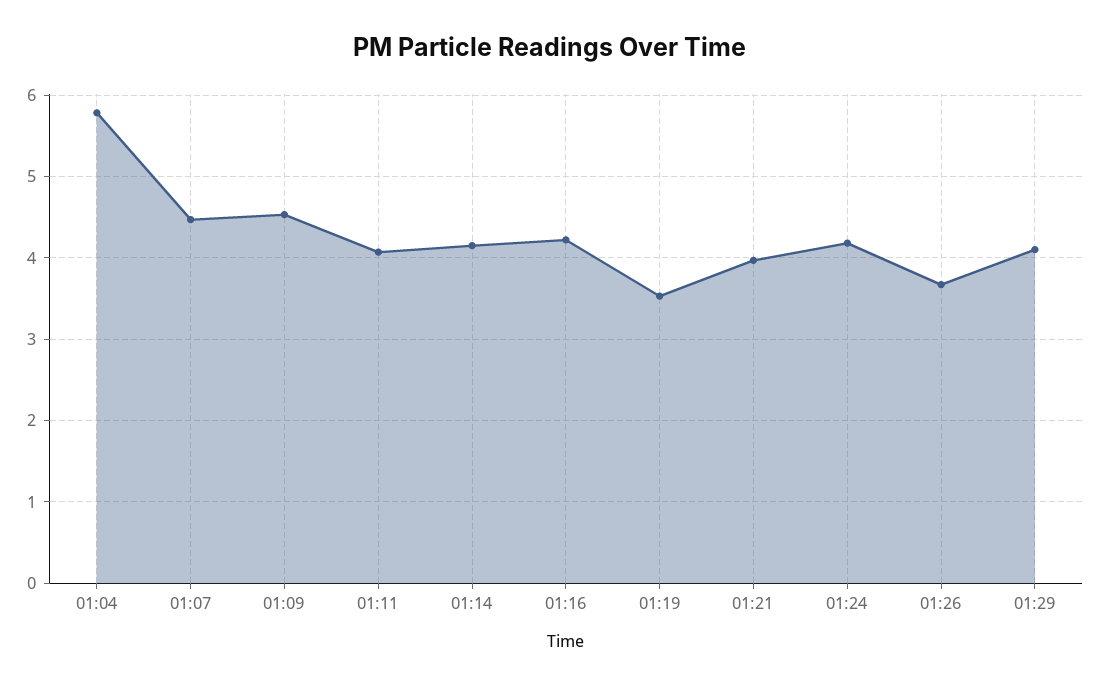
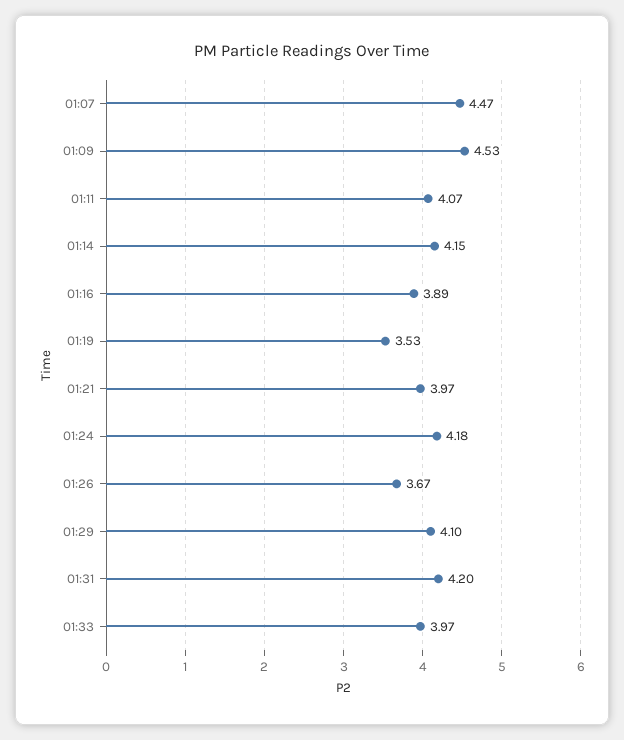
01:04: 5.8 -> none
01:16: 4.2 -> 3.89
01:31: none -> 4.2
01:33: none -> 3.97

